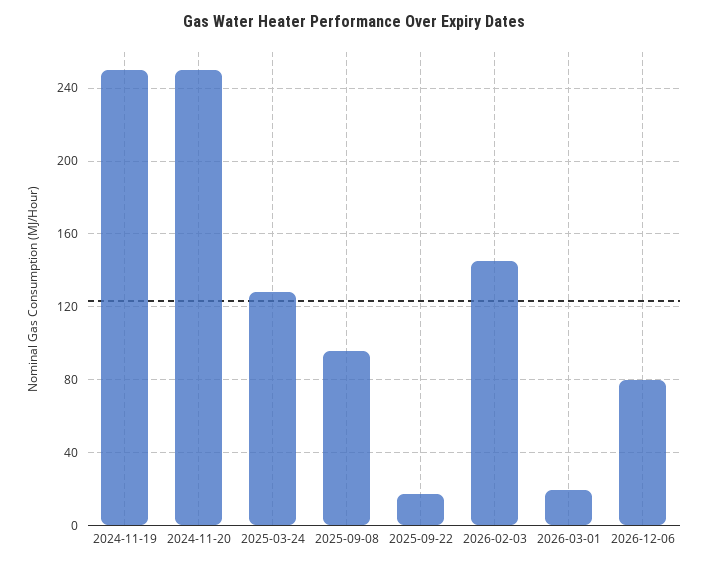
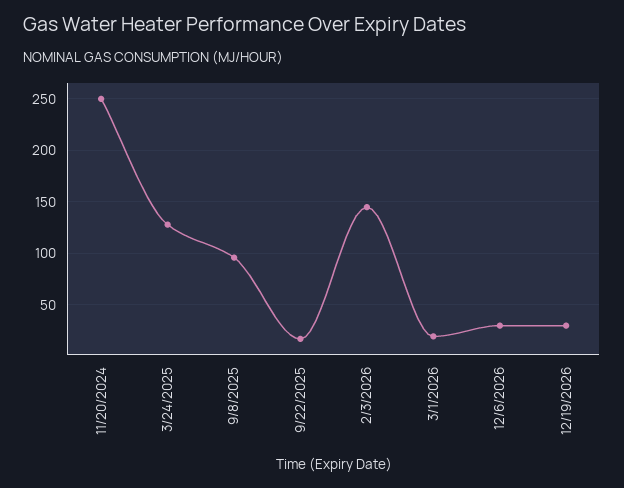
2024-11-19: 250 -> none
2026-12-06: 80 -> 30
12/19/2026: none -> 30

